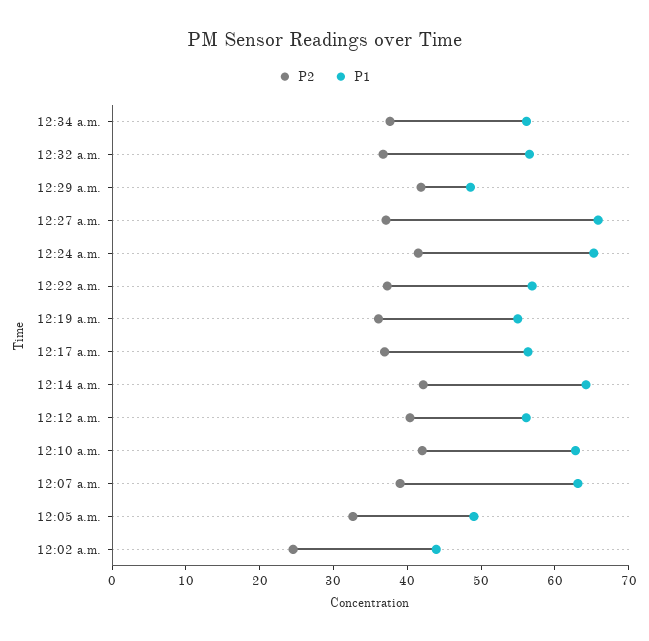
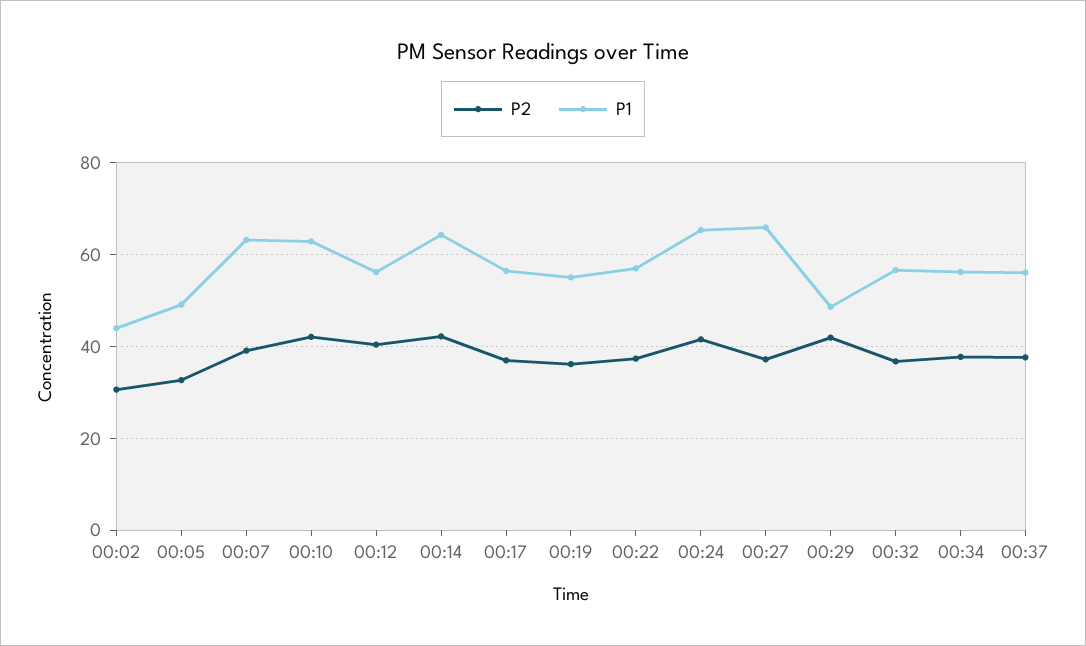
P2, 12:02 a.m.: 24 -> 30
P2, 00:37: none -> 38
P1, 00:37: none -> 56

